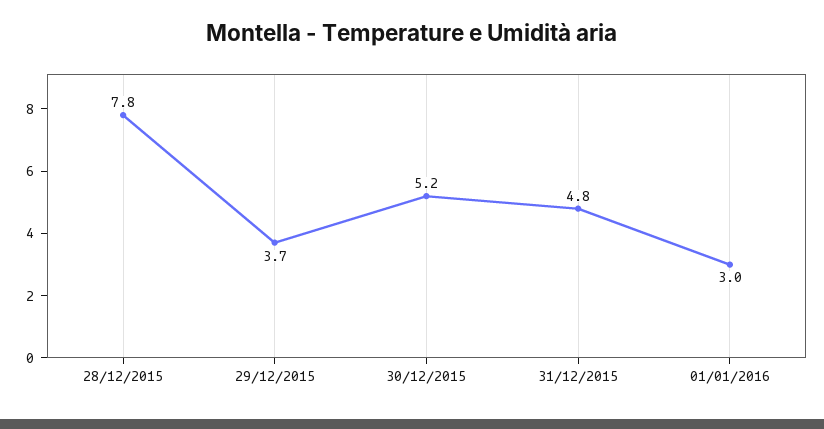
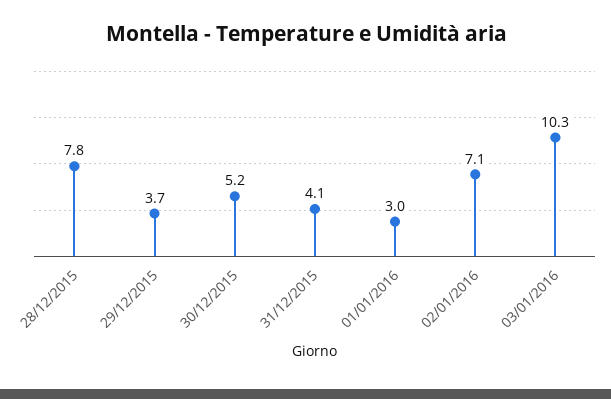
31/12/2015: 4.8 -> 4.1
02/01/2016: none -> 7.1
03/01/2016: none -> 10.3

